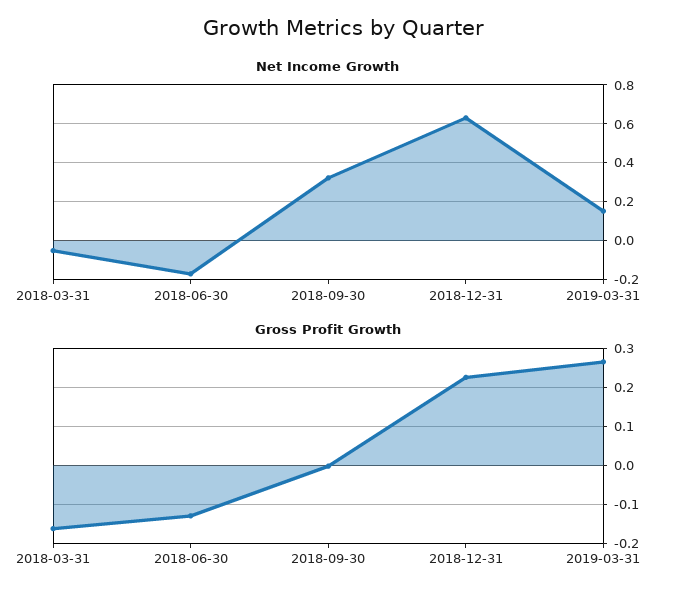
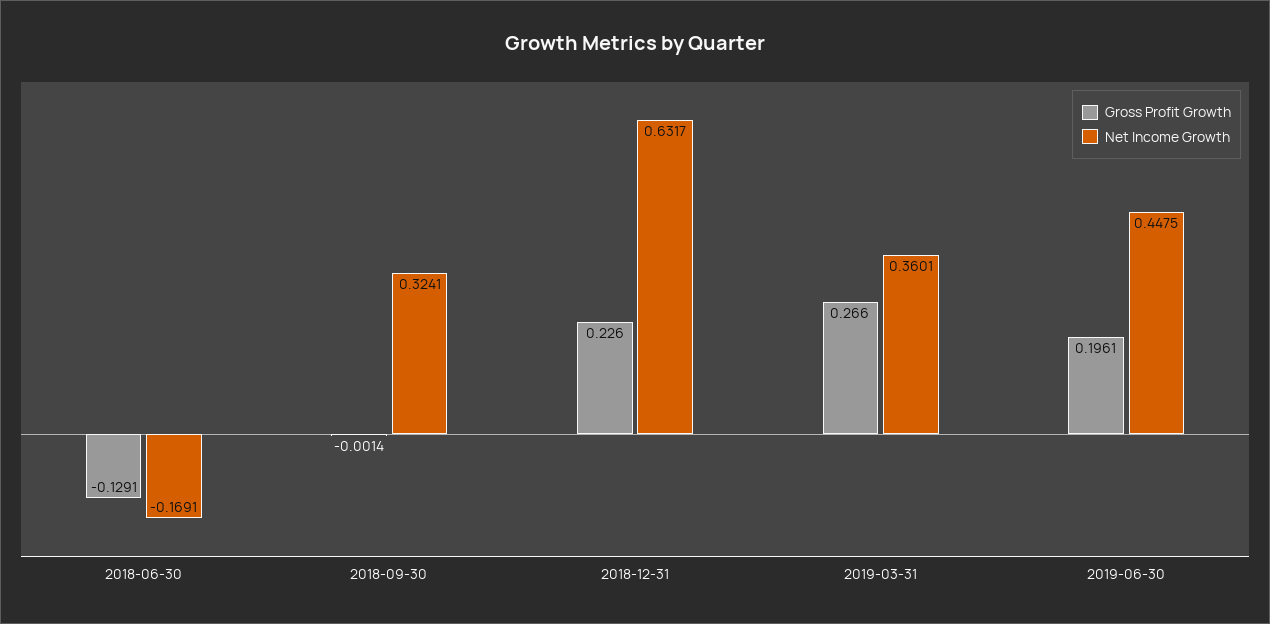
Net Income Growth, 2018-03-31: -0.05 -> none
Net Income Growth, 2019-03-31: 0.15 -> 0.3601
Gross Profit Growth, 2018-03-31: -0.16 -> none
Gross Profit Growth, 2019-06-30: none -> 0.1961
Net Income Growth, 2019-06-30: none -> 0.4475

